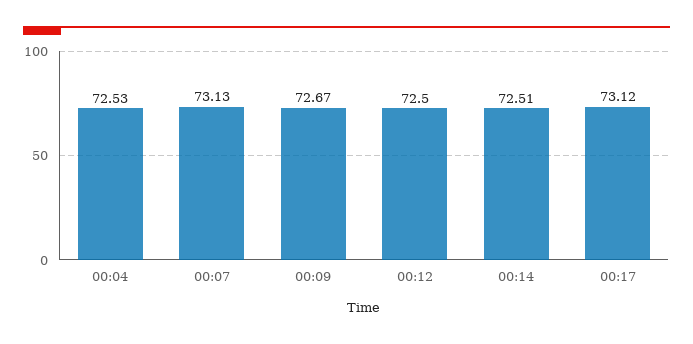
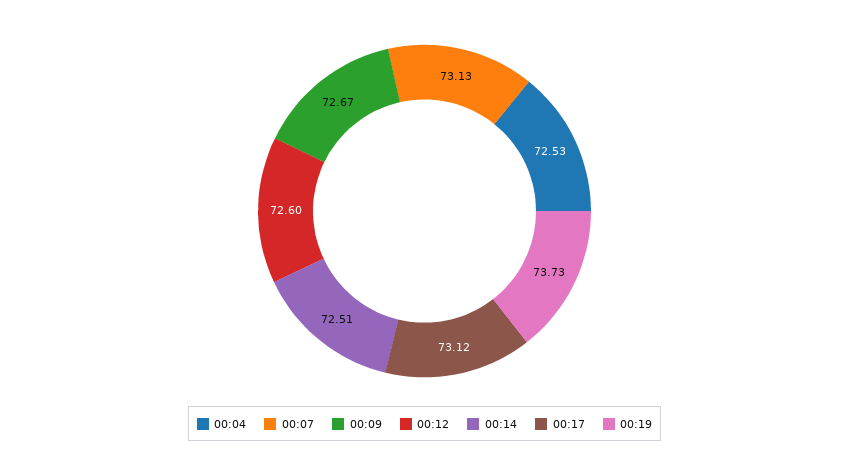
00:12: 72.5 -> 72.6
00:19: none -> 73.73

